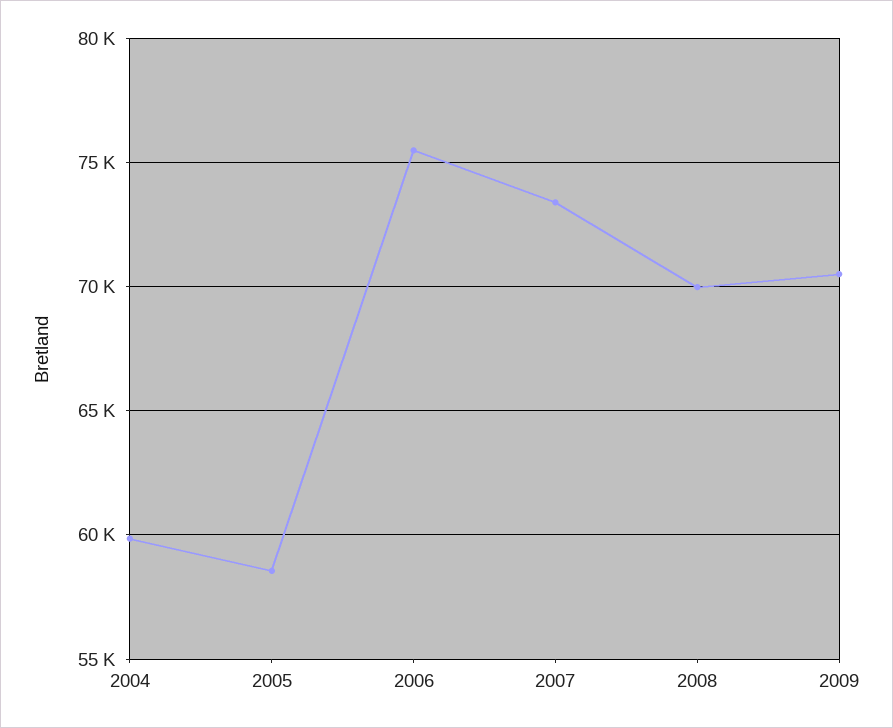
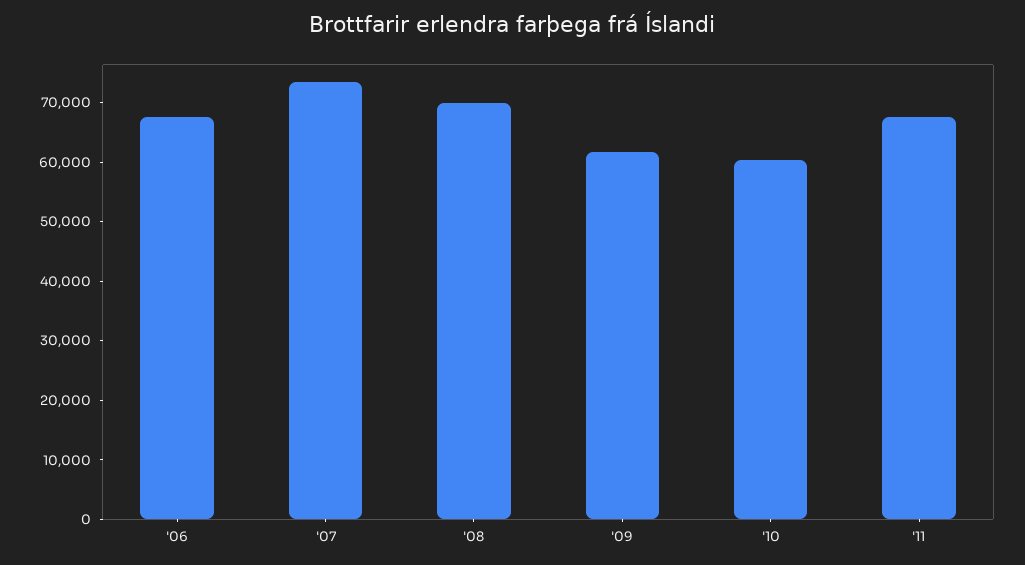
2004: 60000 -> none
2005: 58500 -> none
2006: 75500 -> 68000
2009: 70500 -> 62000
'10: none -> 60000
'11: none -> 68000

